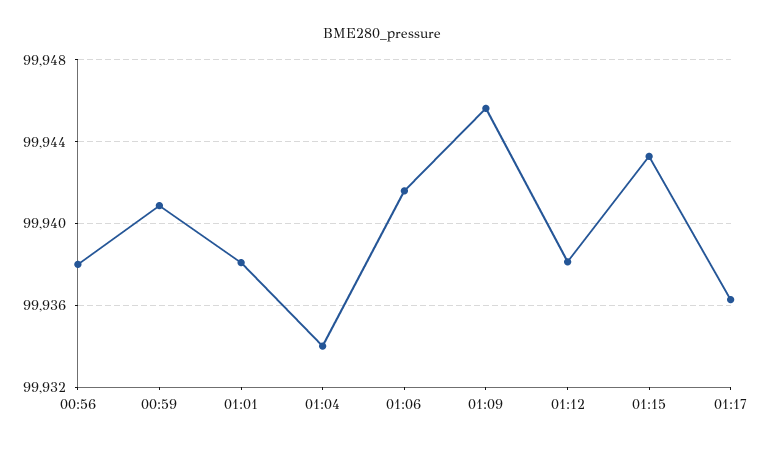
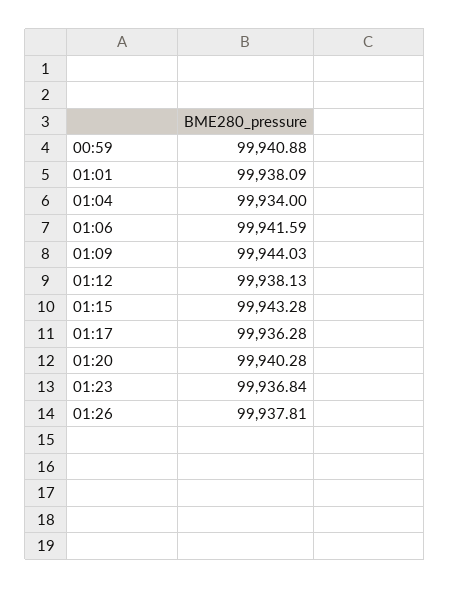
00:56: 99938 -> none
01:09: 99945.5 -> 99944.03
01:20: none -> 99940.28
01:23: none -> 99936.84
01:26: none -> 99937.81

